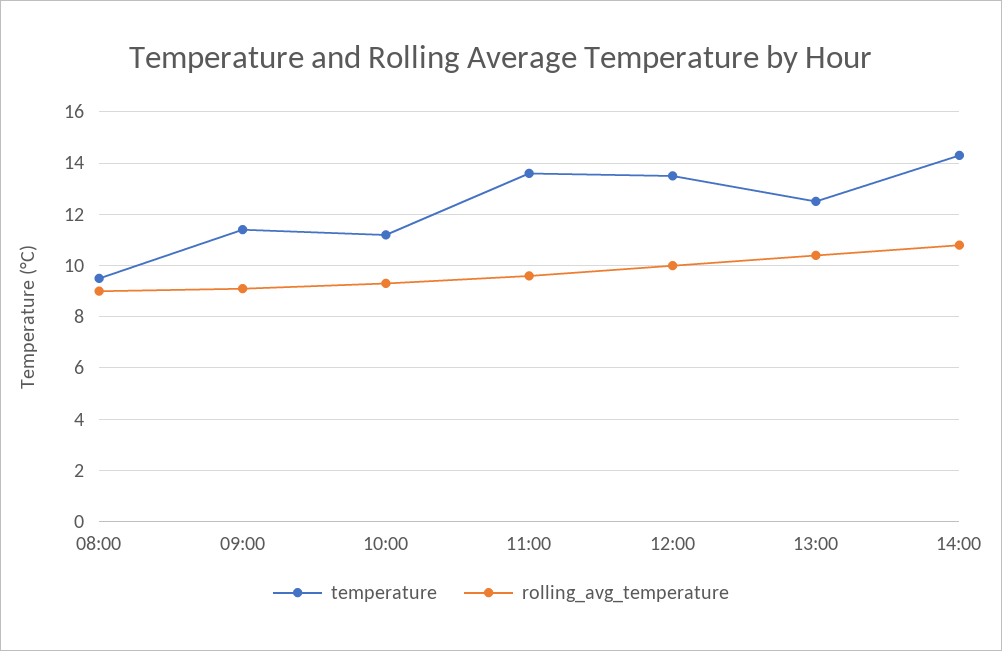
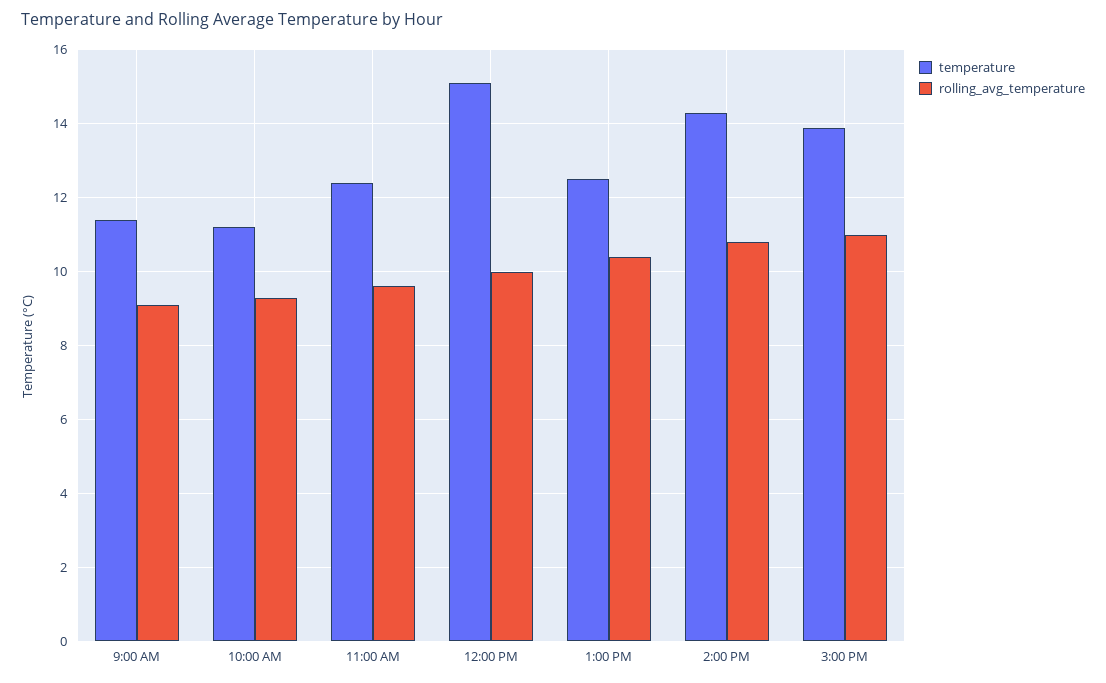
temperature, 08:00: 9.5 -> none
rolling_avg_temperature, 08:00: 9 -> none
temperature, 11:00: 13.5 -> 12.5
temperature, 12:00: 13.5 -> 15
temperature, 3:00 PM: none -> 14
rolling_avg_temperature, 3:00 PM: none -> 11

